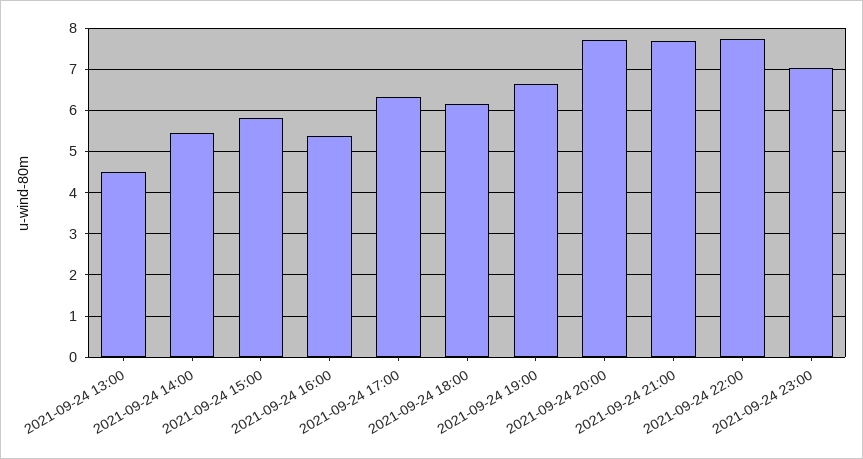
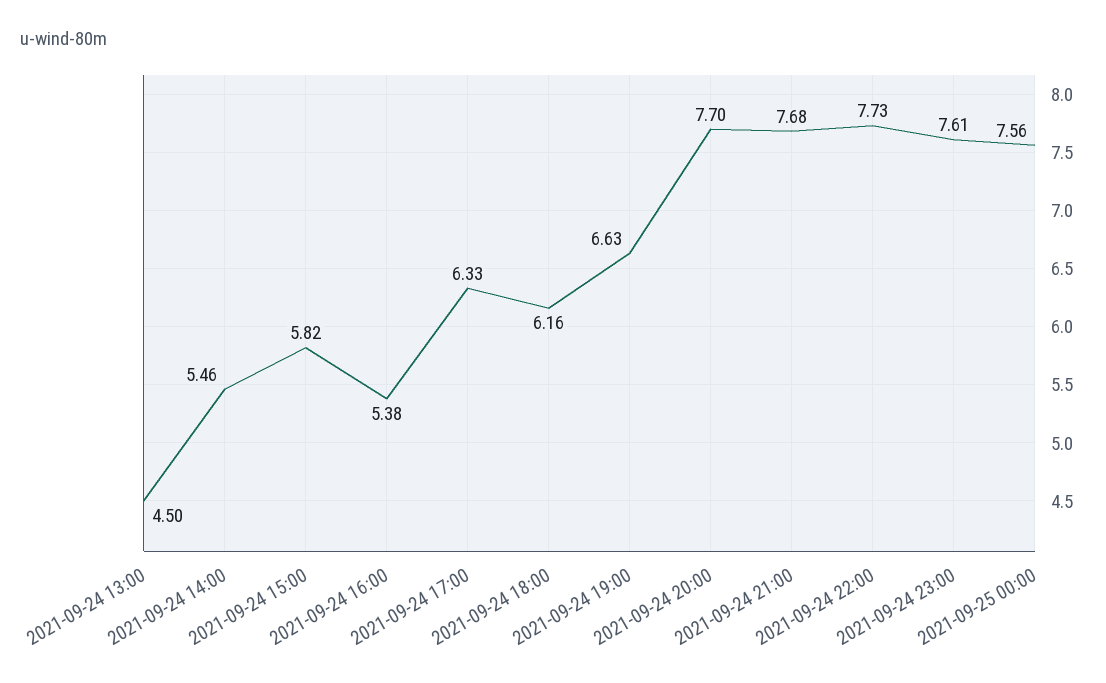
2021-09-24 23:00: 7 -> 7.61
2021-09-25 00:00: none -> 7.56

